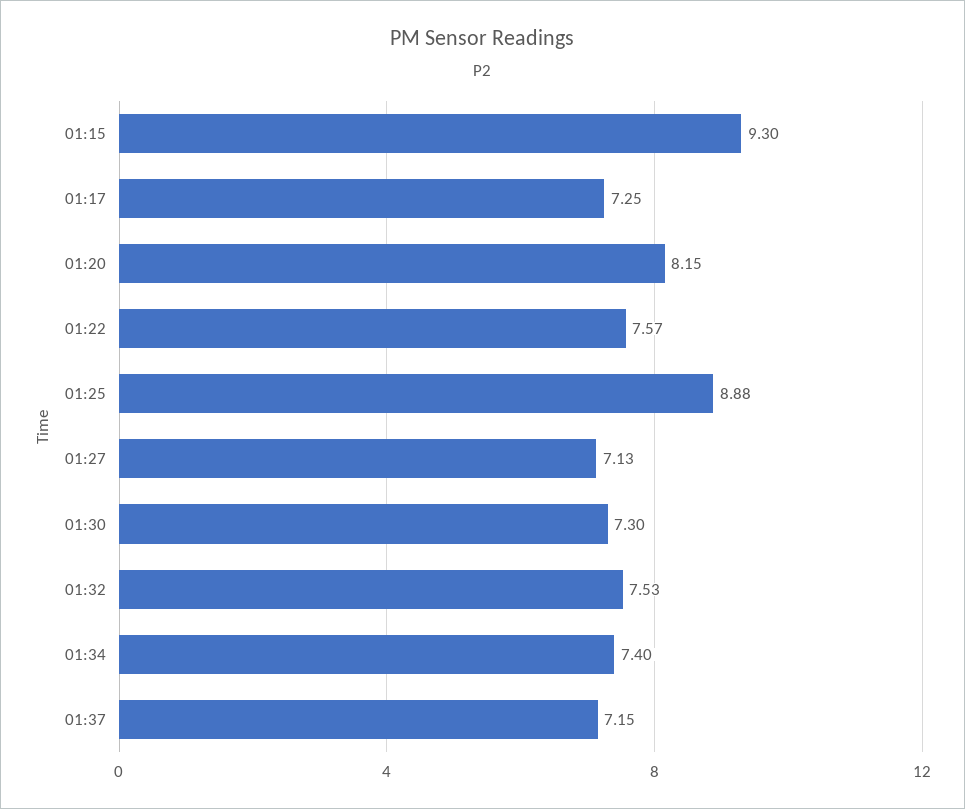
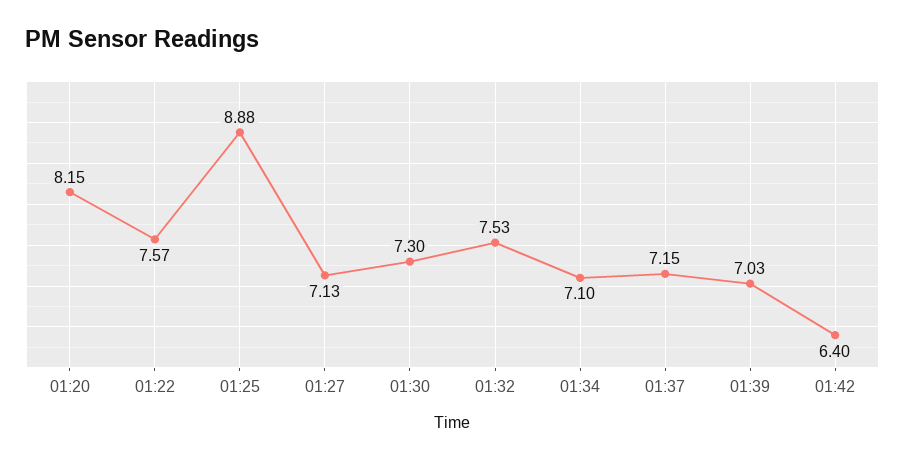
01:15: 9.3 -> none
01:17: 7.25 -> none
01:34: 7.4 -> 7.1
01:39: none -> 7.03
01:42: none -> 6.4

